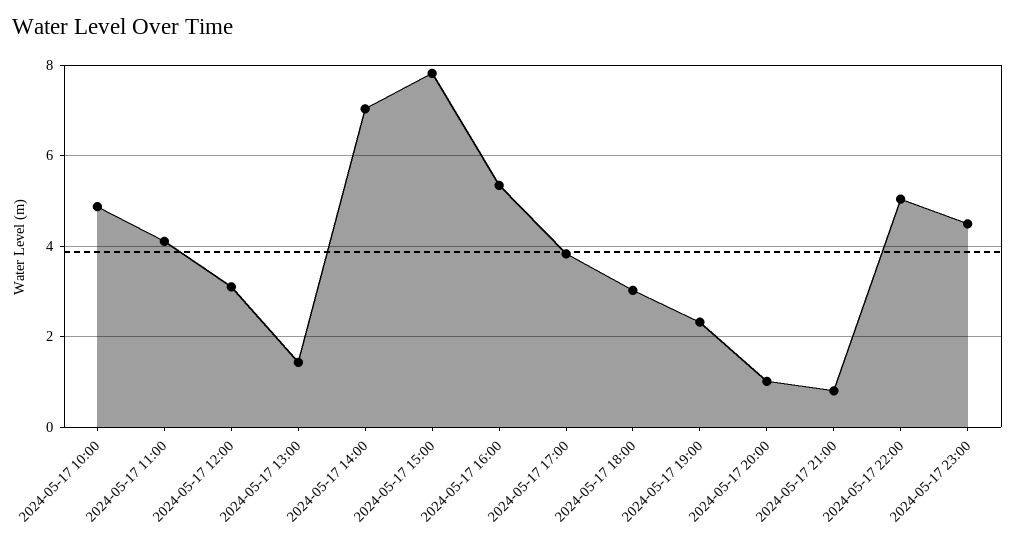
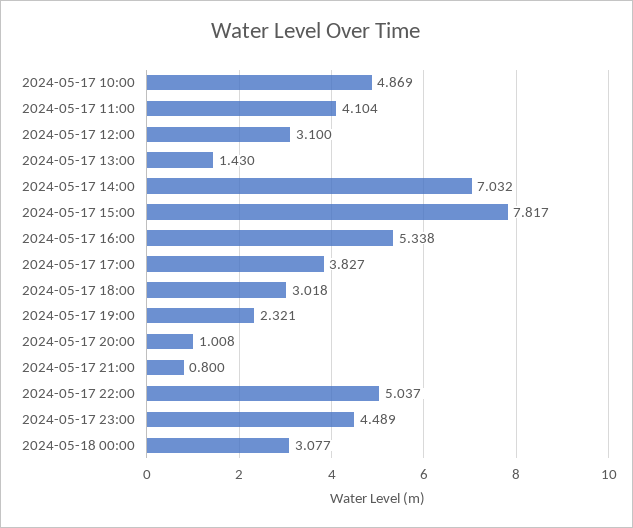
2024-05-18 00:00: none -> 3.077

